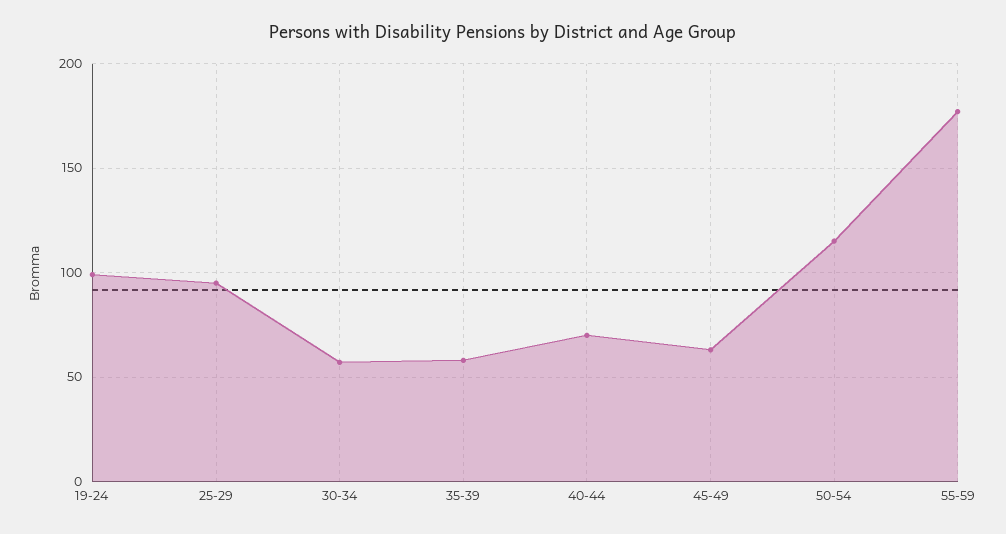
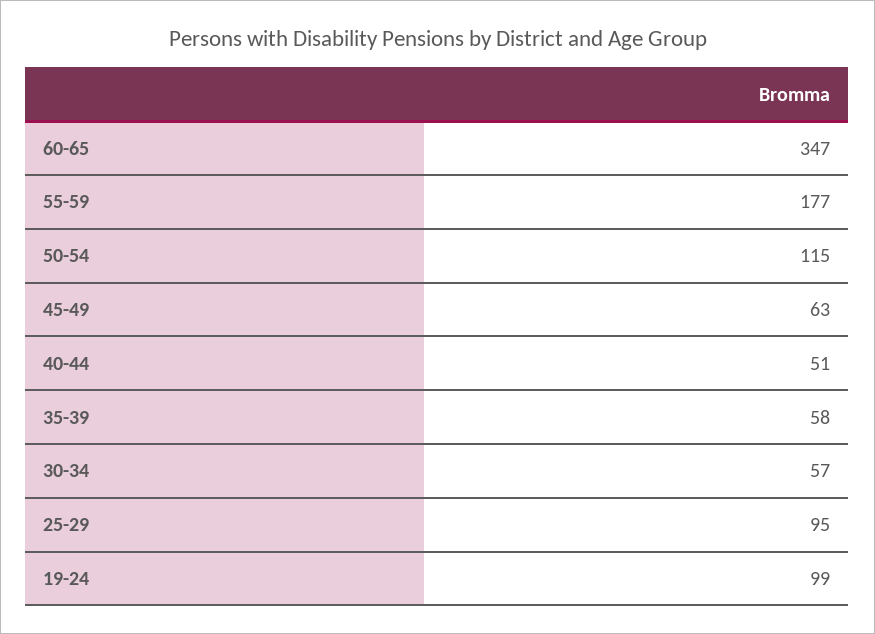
40-44: 70 -> 51
60-65: none -> 347

